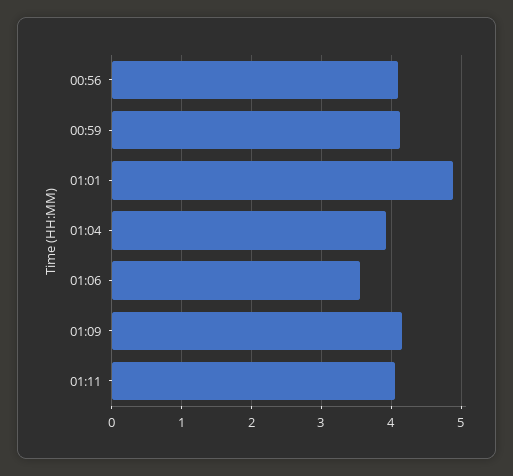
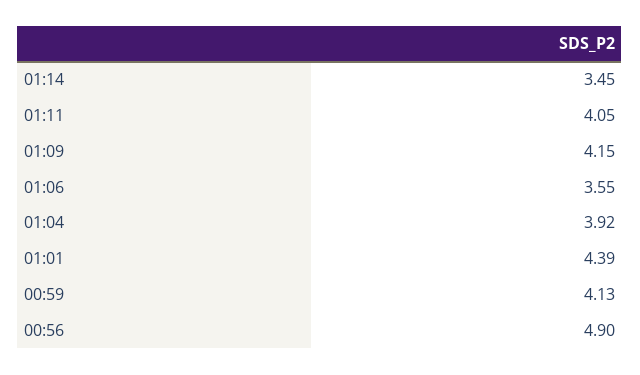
00:56: 4.1 -> 4.9
01:01: 4.9 -> 4.39
01:14: none -> 3.45

